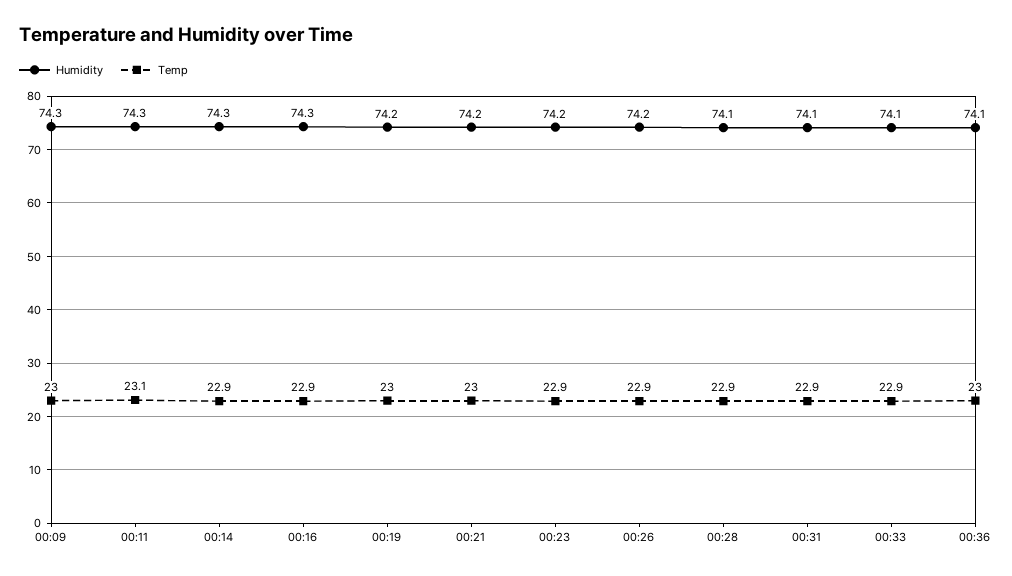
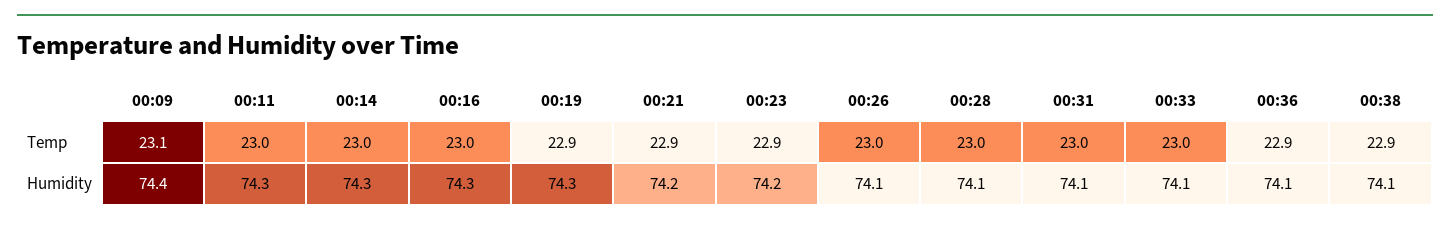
Humidity, 00:09: 74.3 -> 74.4
Temp, 00:09: 23 -> 23.1
Temp, 00:11: 23.1 -> 23
Temp, 00:14: 22.9 -> 23
Temp, 00:16: 22.9 -> 23
Humidity, 00:19: 74.2 -> 74.3
Temp, 00:19: 23 -> 22.9
Temp, 00:21: 23 -> 22.9
Humidity, 00:26: 74.2 -> 74.1
Temp, 00:26: 22.9 -> 23
Temp, 00:28: 22.9 -> 23
Temp, 00:31: 22.9 -> 23
Temp, 00:33: 22.9 -> 23
Temp, 00:36: 23 -> 22.9
Temp, 00:38: none -> 22.9
Humidity, 00:38: none -> 74.1

